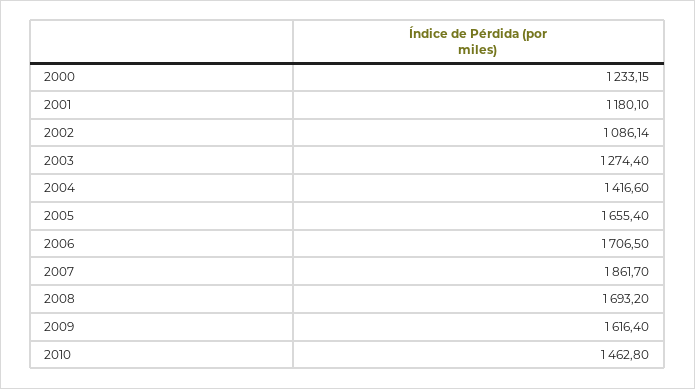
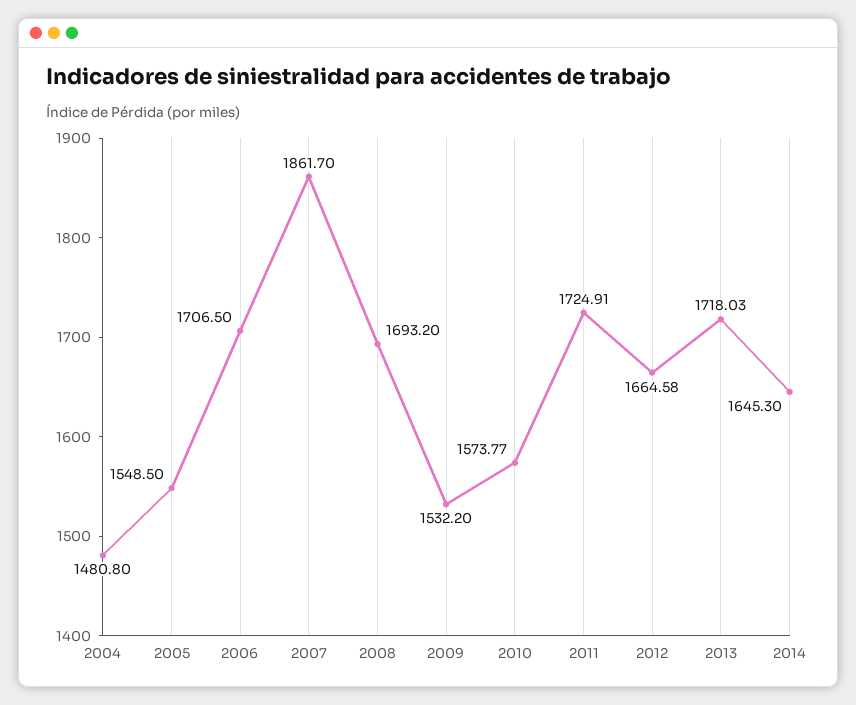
2000: 1233.15 -> none
2001: 1180.1 -> none
2002: 1086.14 -> none
2003: 1274.4 -> none
2004: 1416.6 -> 1480.8
2005: 1655.4 -> 1548.5
2009: 1616.4 -> 1532.2
2010: 1462.8 -> 1573.77
2011: none -> 1724.91
2012: none -> 1664.58
2013: none -> 1718.03
2014: none -> 1645.3

